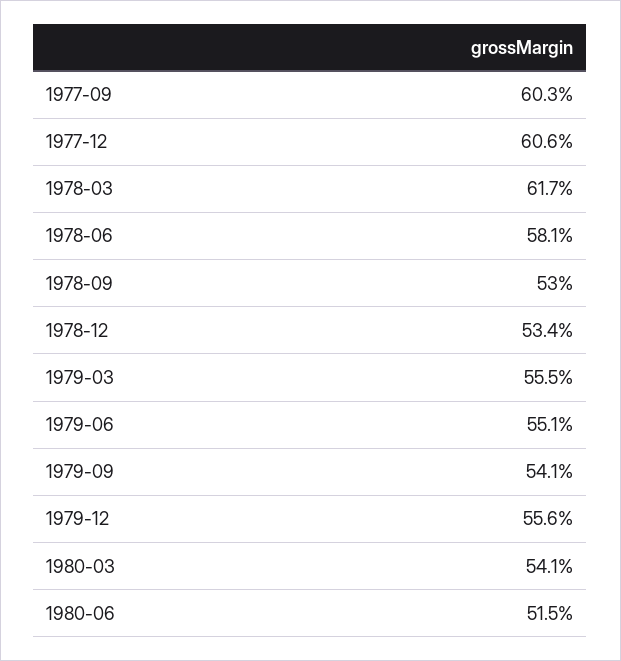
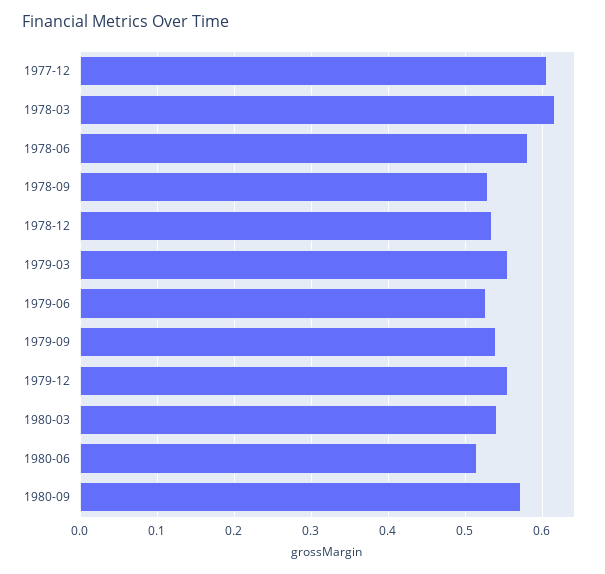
1977-09: 0.603 -> none
1979-06: 0.551 -> 0.53
1980-09: none -> 0.57

